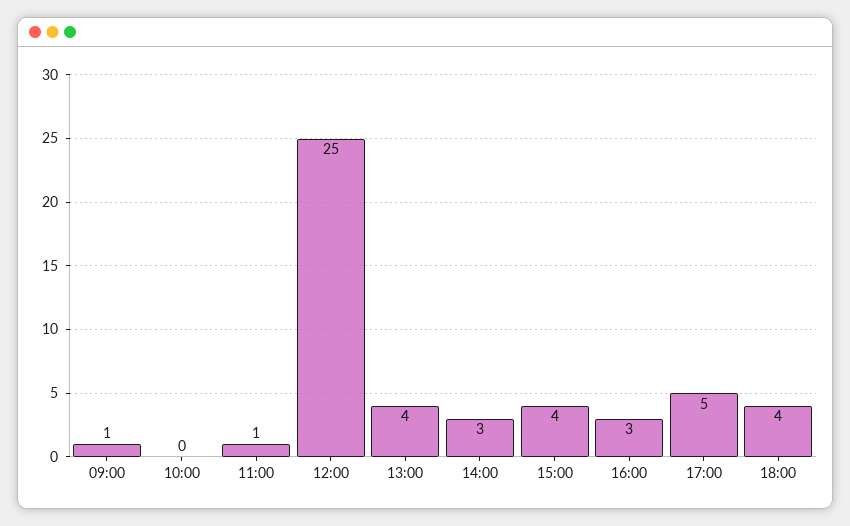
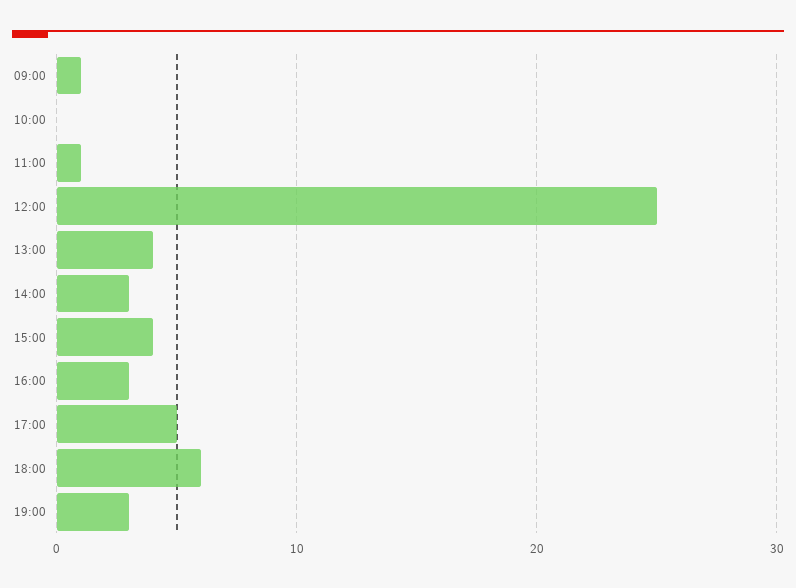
18:00: 4 -> 6
19:00: none -> 3

